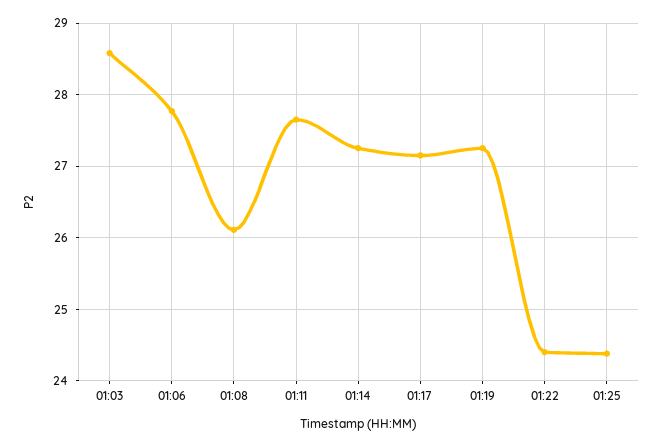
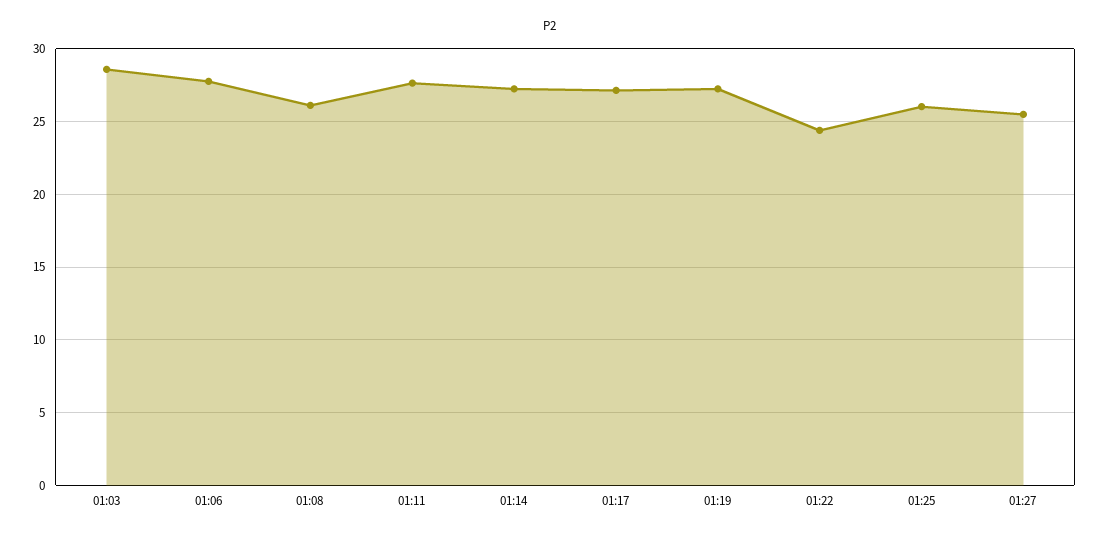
01:25: 24.4 -> 26
01:27: none -> 25.5

